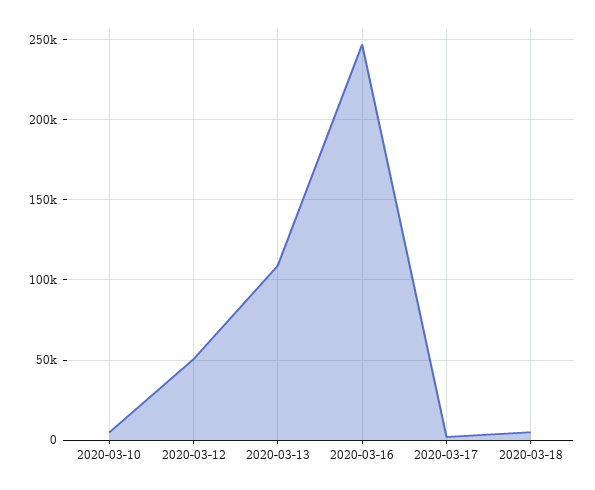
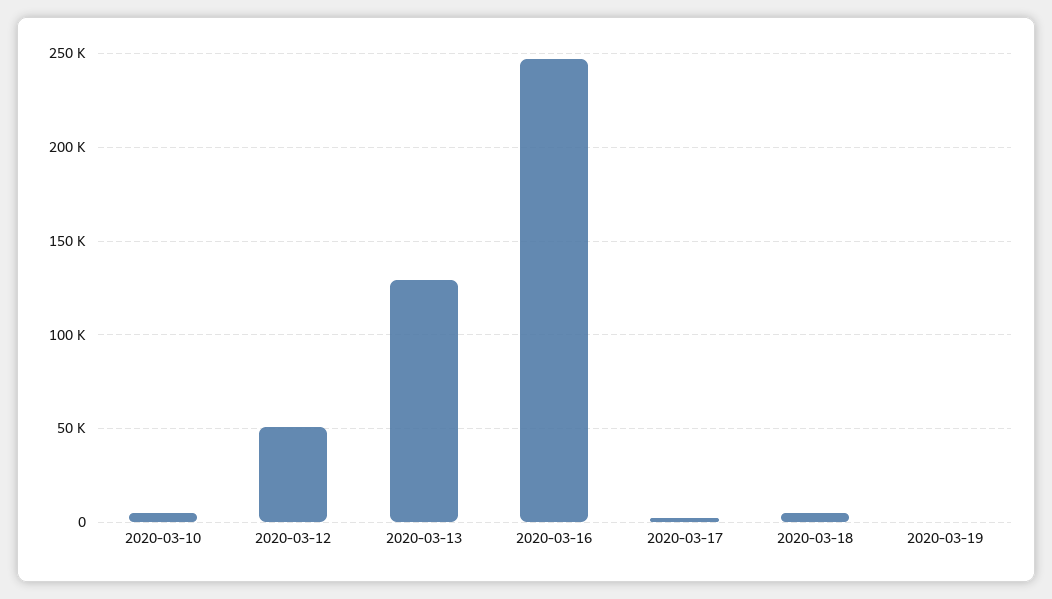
2020-03-13: 110000 -> 130000
2020-03-19: none -> 0

